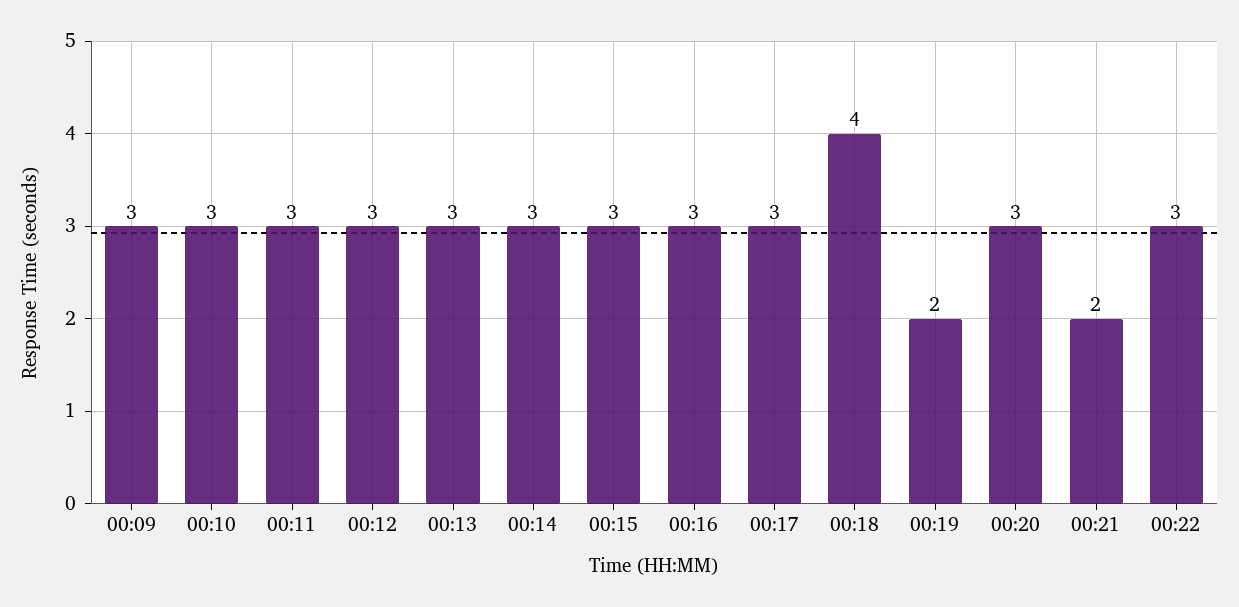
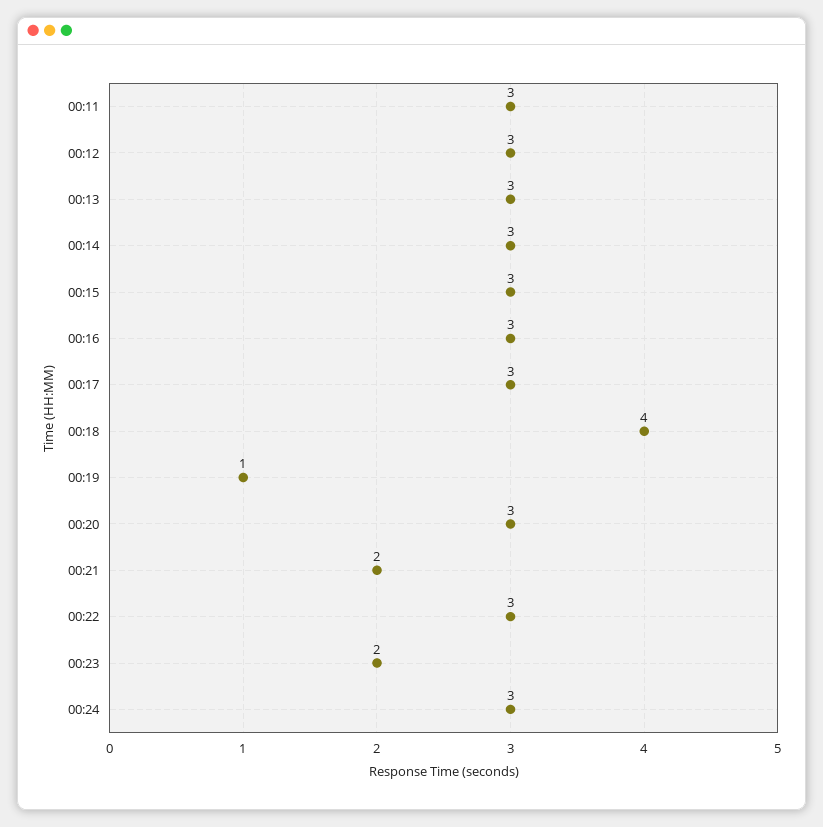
00:09: 3 -> none
00:10: 3 -> none
00:19: 2 -> 1
00:23: none -> 2
00:24: none -> 3

